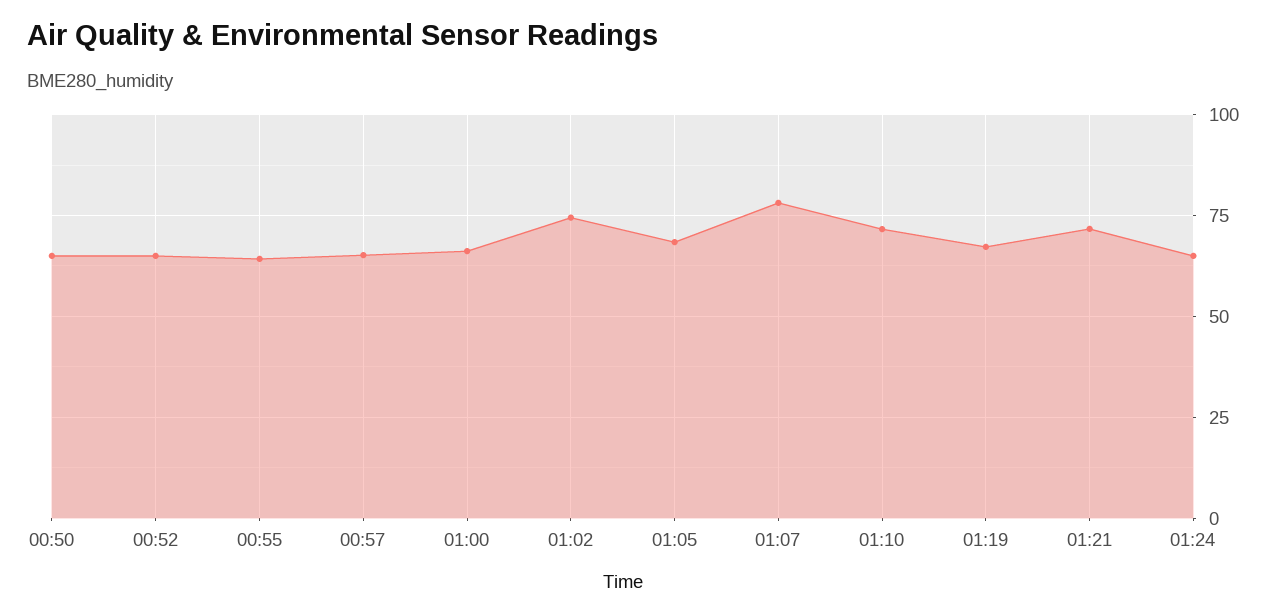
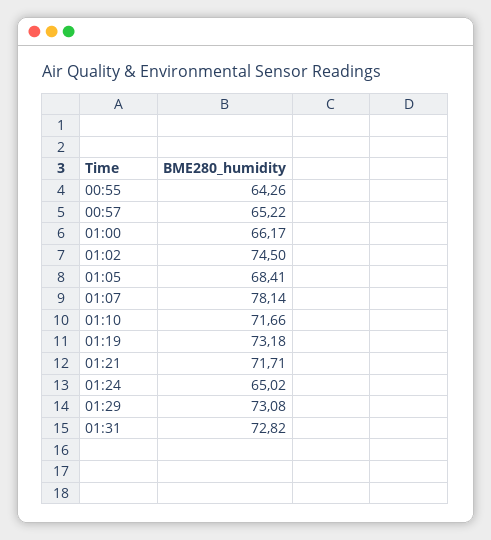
00:50: 65 -> none
00:52: 65 -> none
01:19: 67.5 -> 73.18
01:29: none -> 73.08
01:31: none -> 72.82

